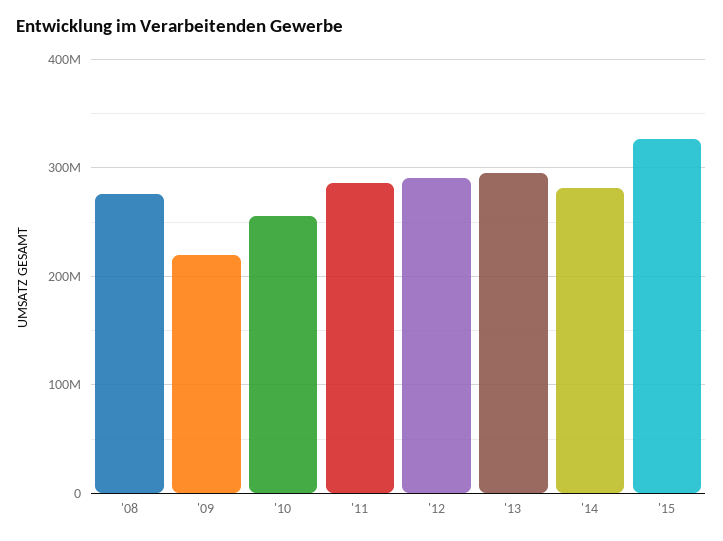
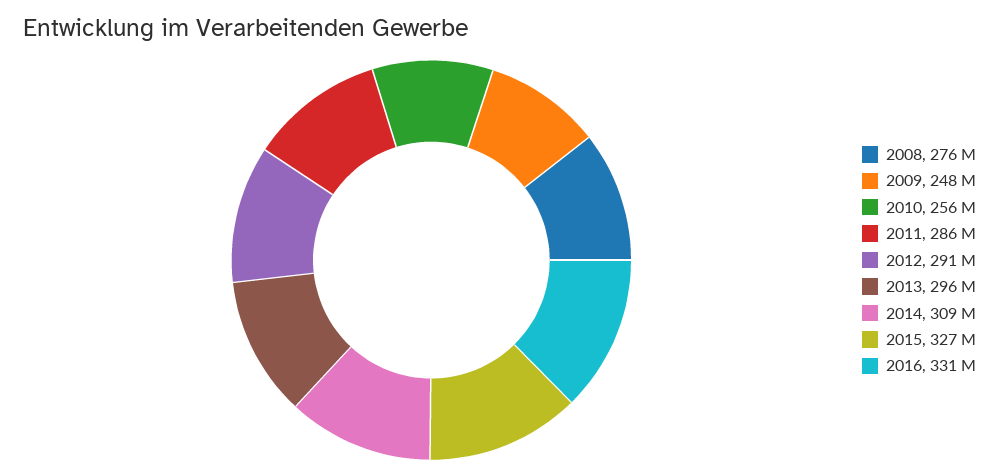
'09: 220000000 -> 248000000
'14: 280000000 -> 309000000
2016: none -> 331000000

